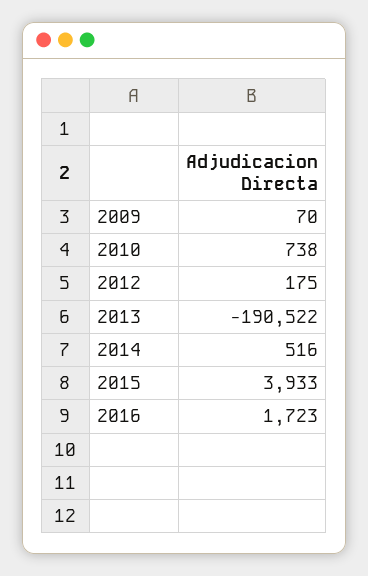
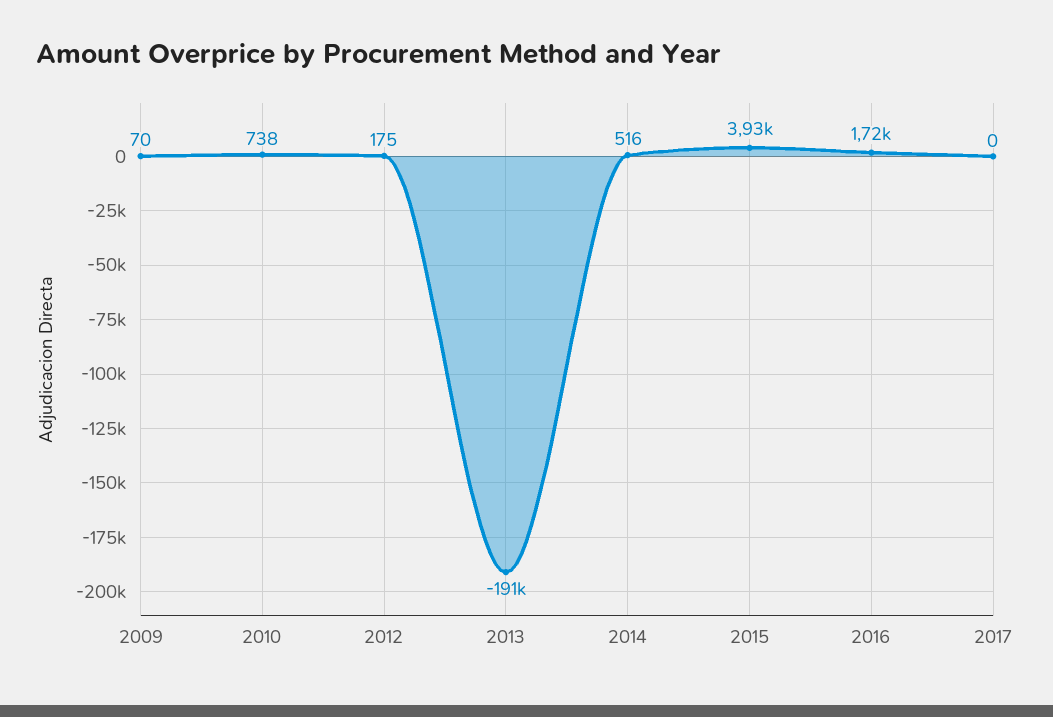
2017: none -> 0

